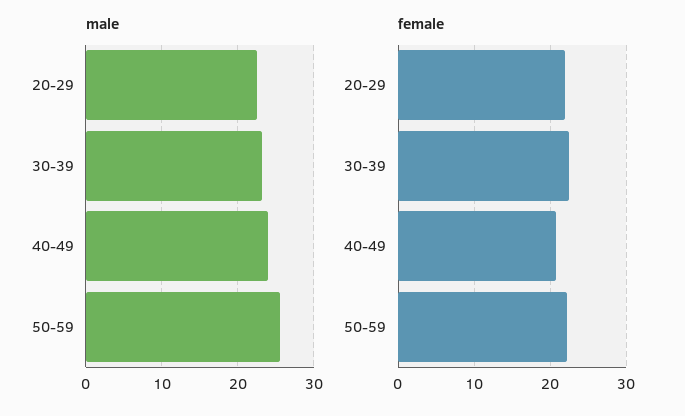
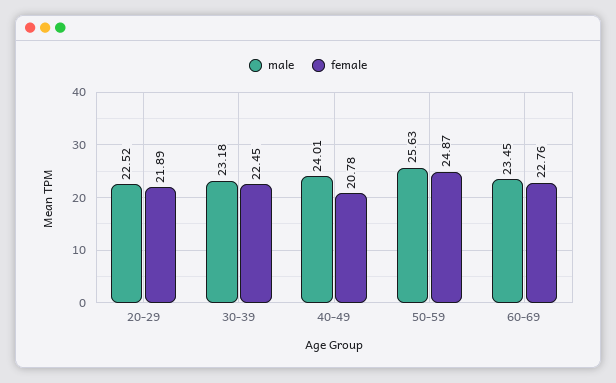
female, 50-59: 22 -> 24.87
male, 60-69: none -> 23.45
female, 60-69: none -> 22.76

